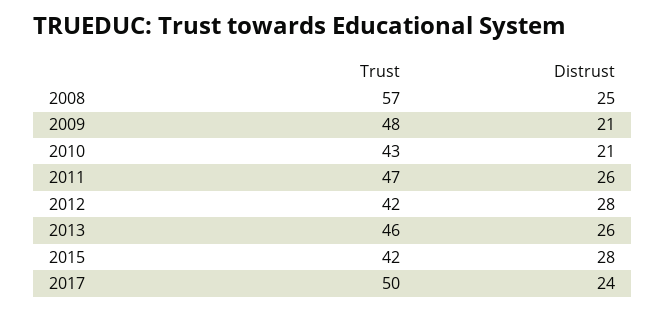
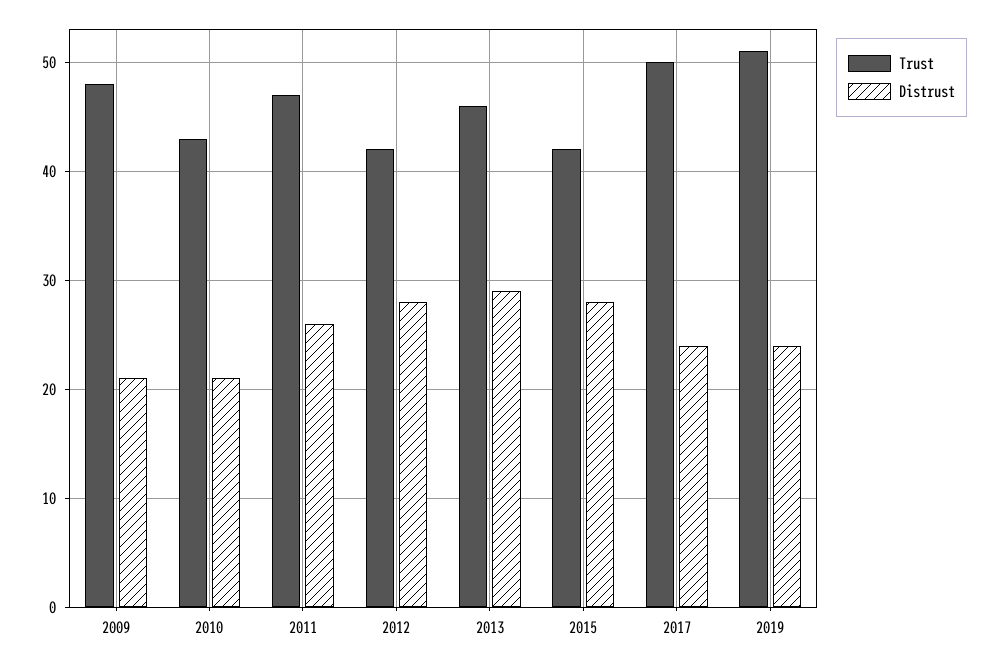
Trust, 2008: 57 -> none
Distrust, 2008: 25 -> none
Distrust, 2013: 26 -> 29
Trust, 2019: none -> 51
Distrust, 2019: none -> 24

